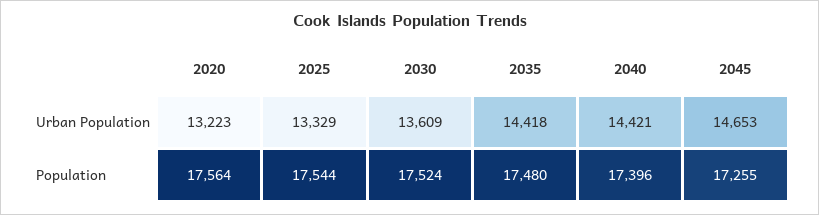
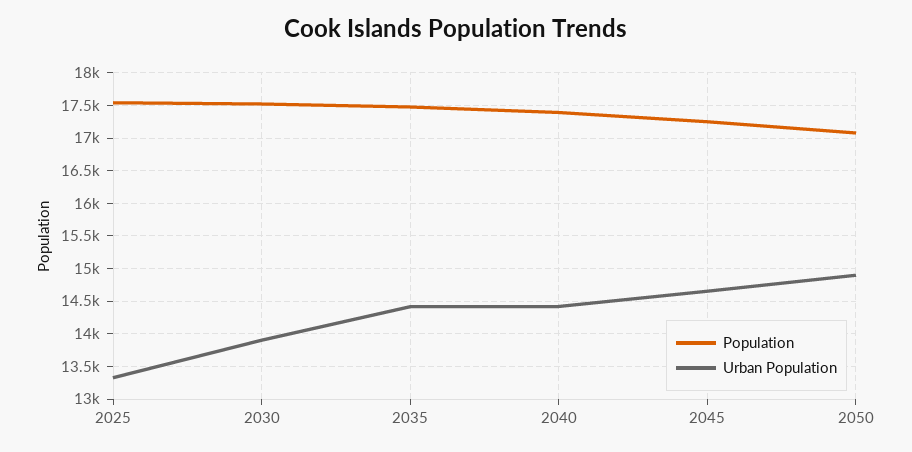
Urban Population, 2020: 13223 -> none
Urban Population, 2030: 13609 -> 13900
Population, 2020: 17564 -> none
Population, 2050: none -> 17100
Urban Population, 2050: none -> 14900

